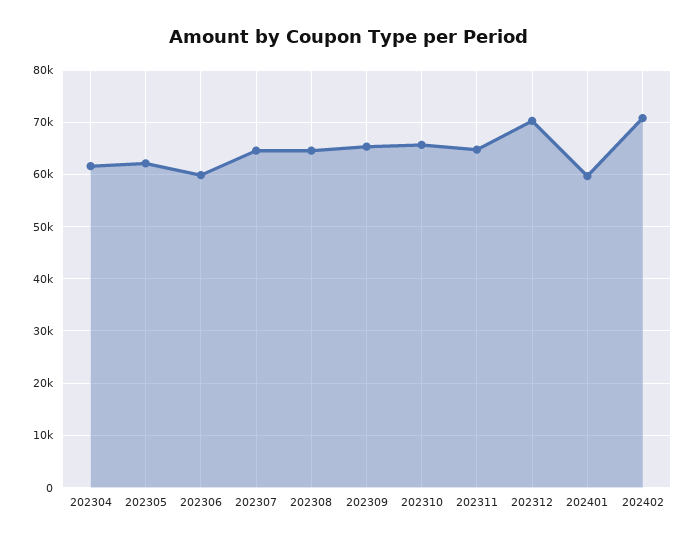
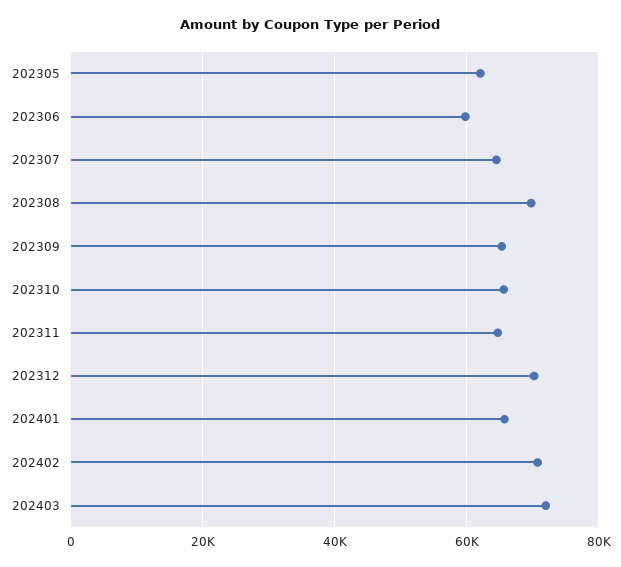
202304: 62000 -> none
202308: 64000 -> 70000
202401: 60000 -> 66000
202403: none -> 72000

